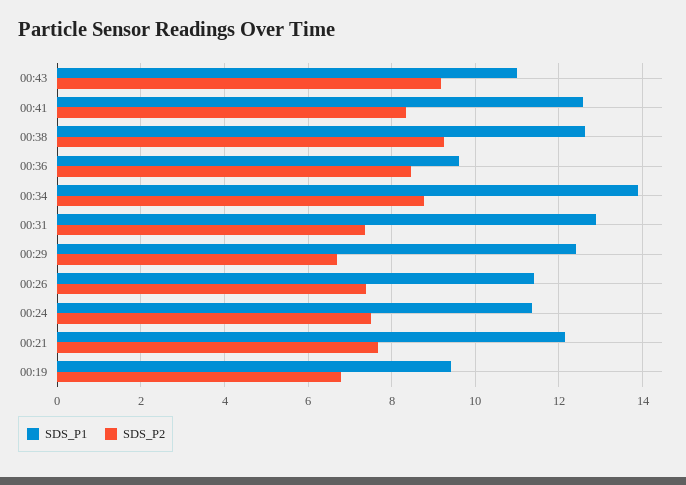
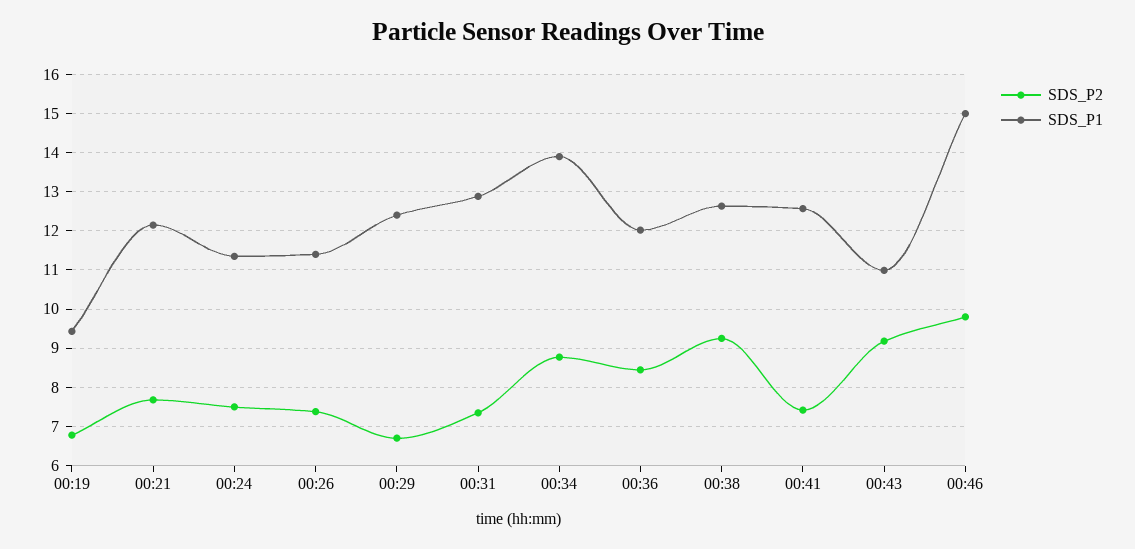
SDS_P2, 00:41: 8.4 -> 7.4
SDS_P1, 00:36: 9.6 -> 12
SDS_P2, 00:46: none -> 9.8
SDS_P1, 00:46: none -> 15

